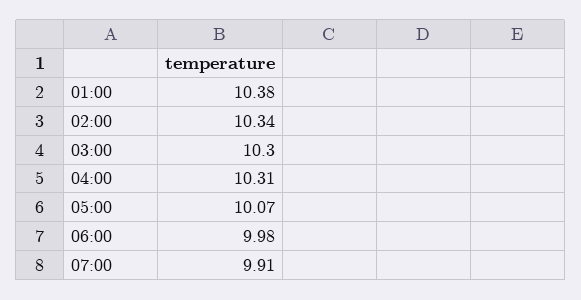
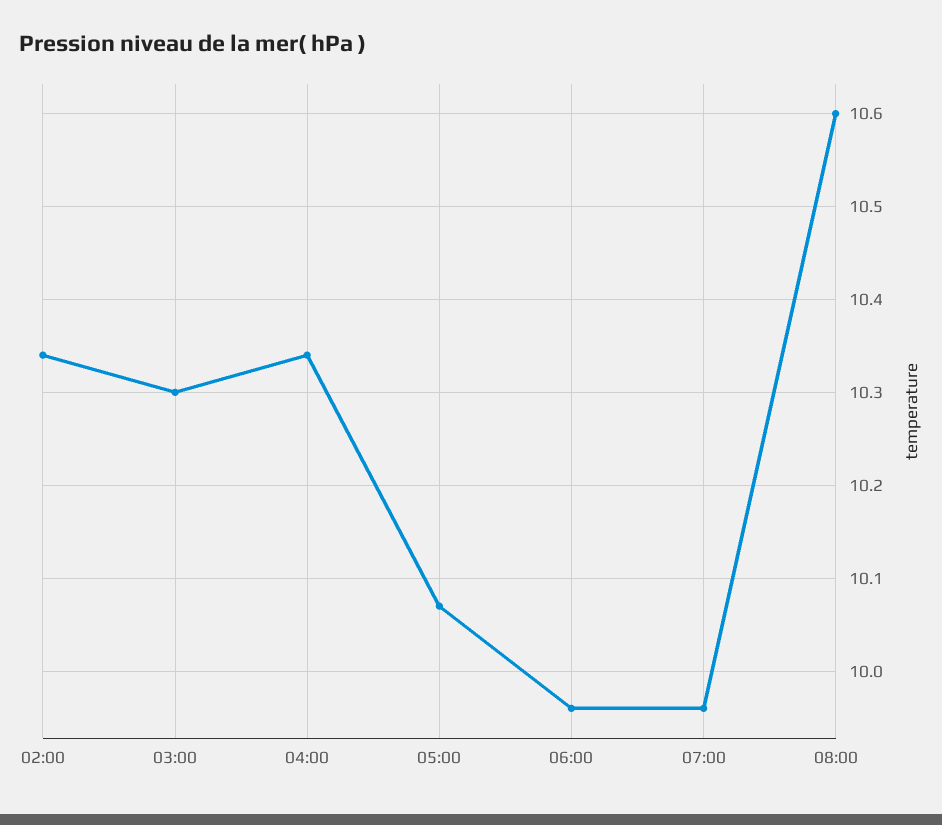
01:00: 10.38 -> none
04:00: 10.31 -> 10.34
06:00: 9.98 -> 9.96
07:00: 9.91 -> 9.96
08:00: none -> 10.6

